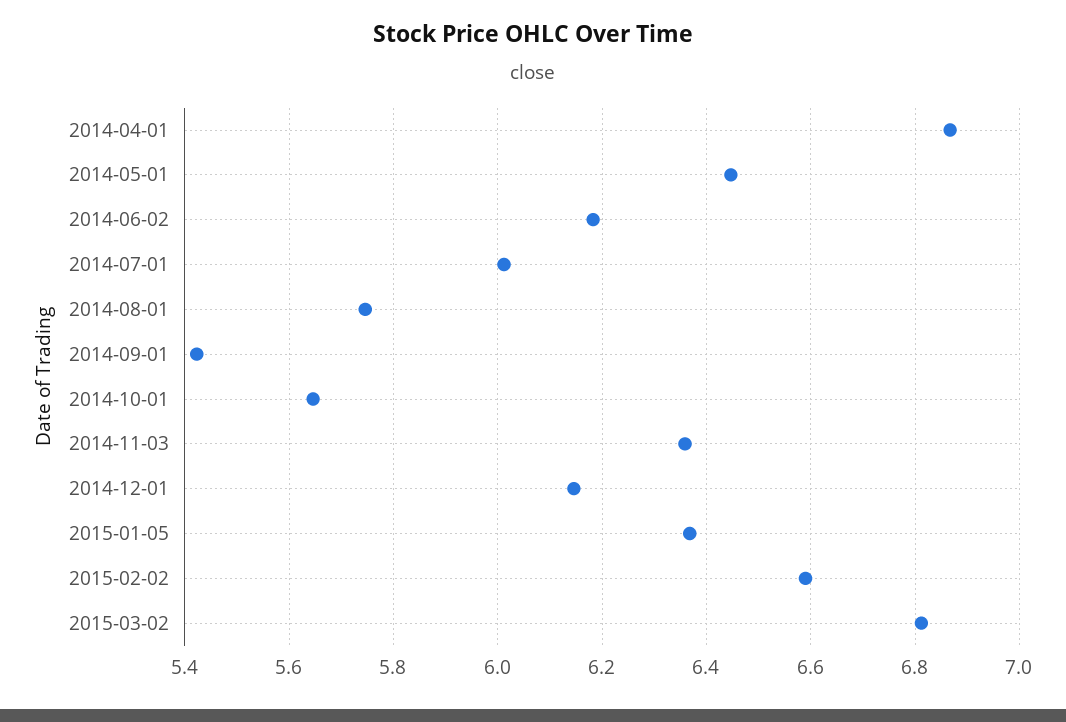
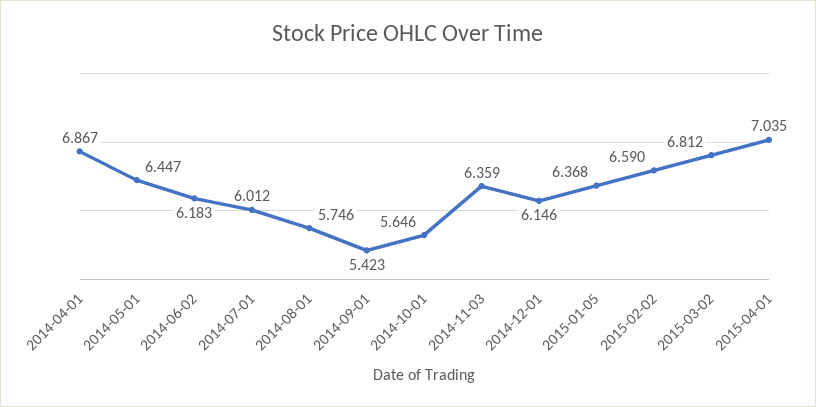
2015-04-01: none -> 7.035

